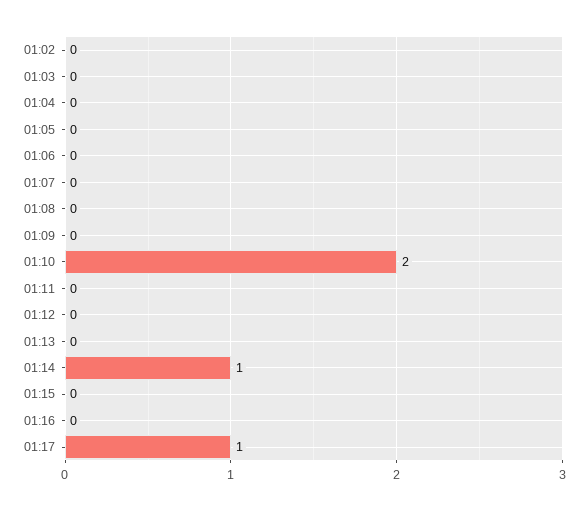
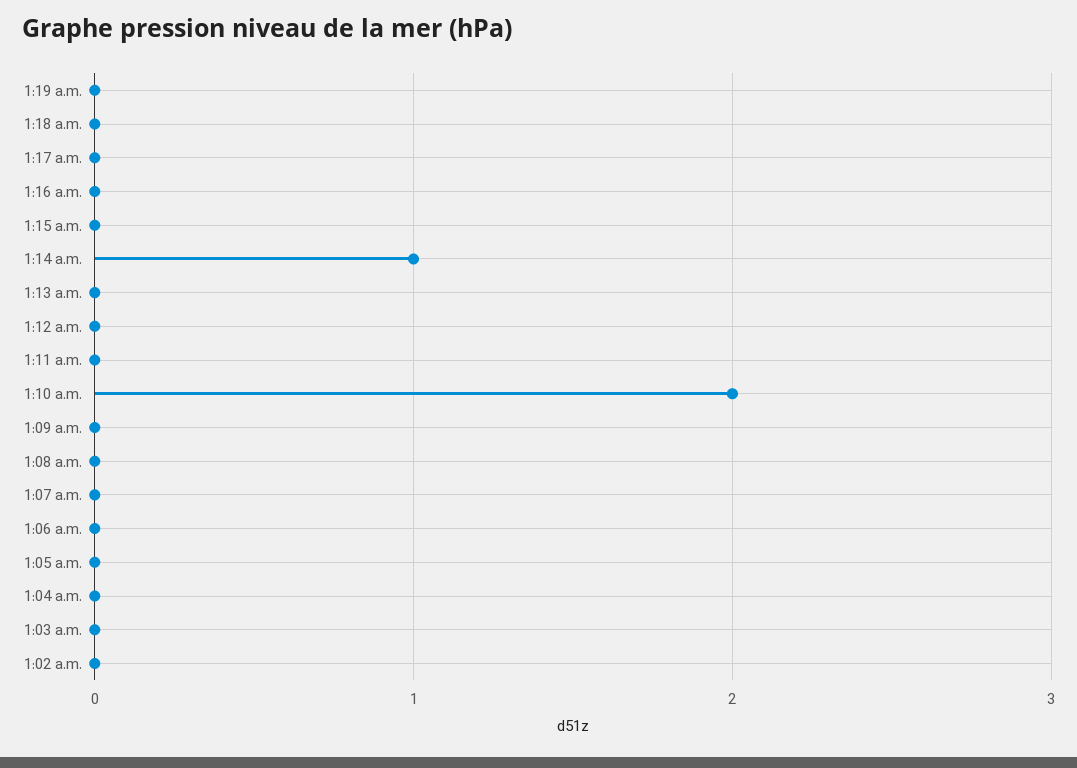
01:17: 1 -> 0
1:19 a.m.: none -> 0
1:18 a.m.: none -> 0

